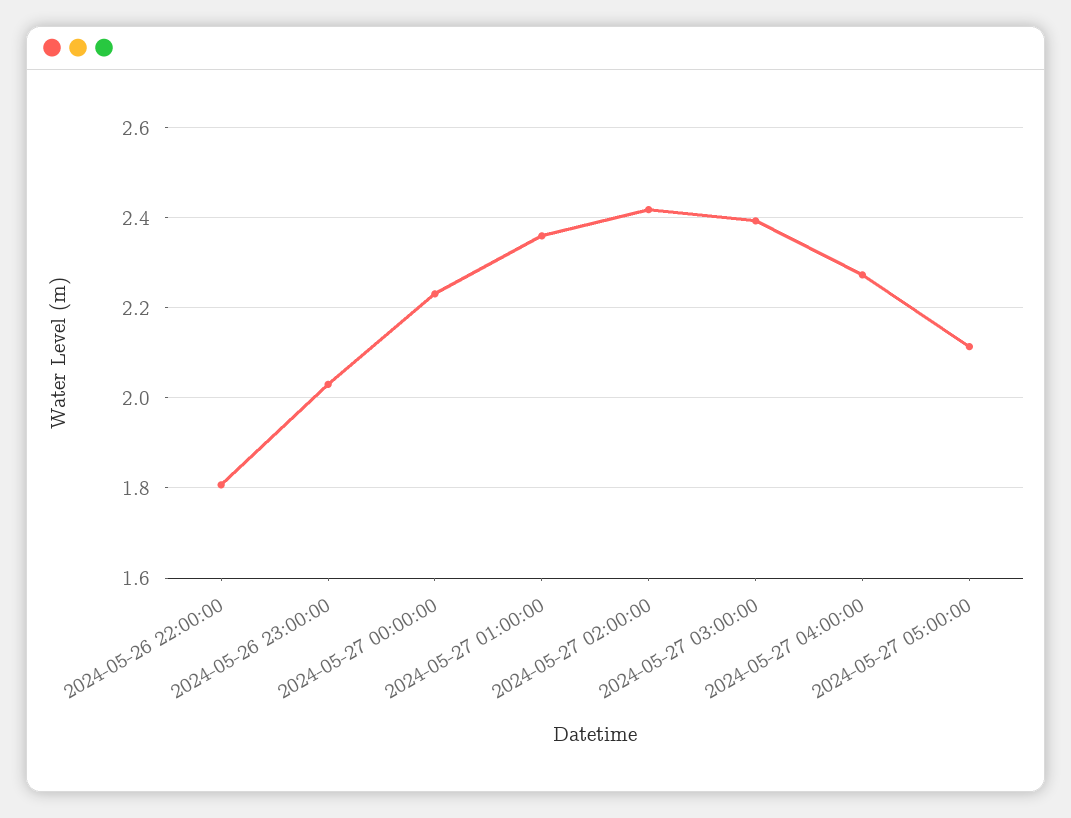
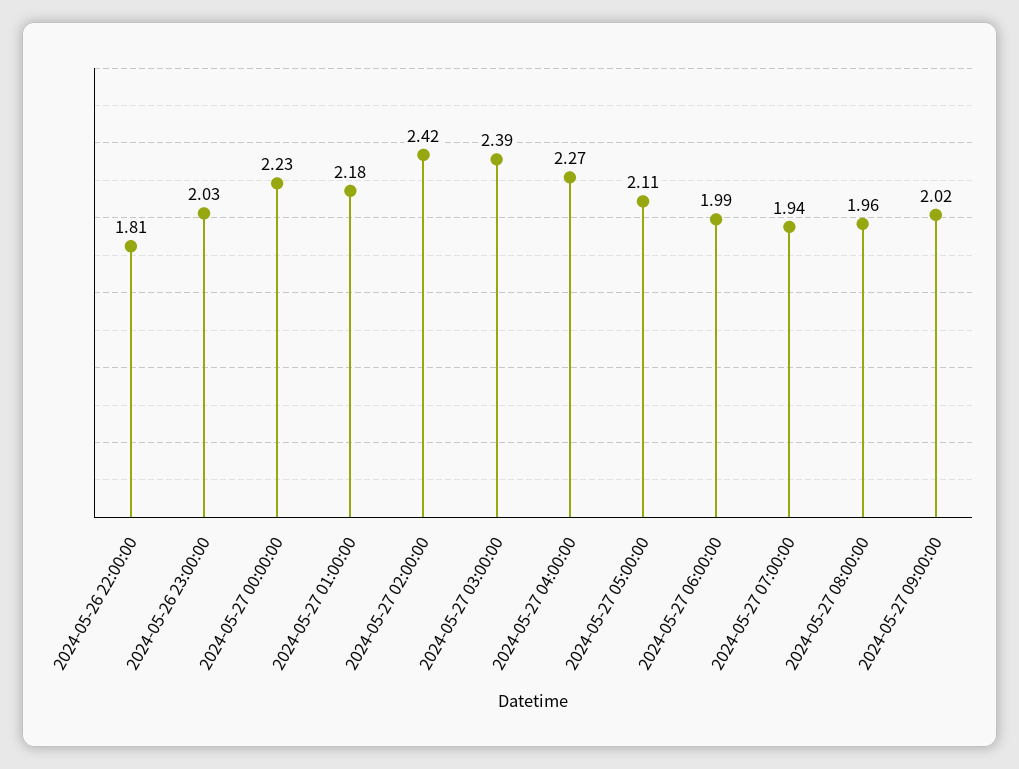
2024-05-27 01:00:00: 2.36 -> 2.18
2024-05-27 06:00:00: none -> 1.99
2024-05-27 07:00:00: none -> 1.94
2024-05-27 08:00:00: none -> 1.96
2024-05-27 09:00:00: none -> 2.02

